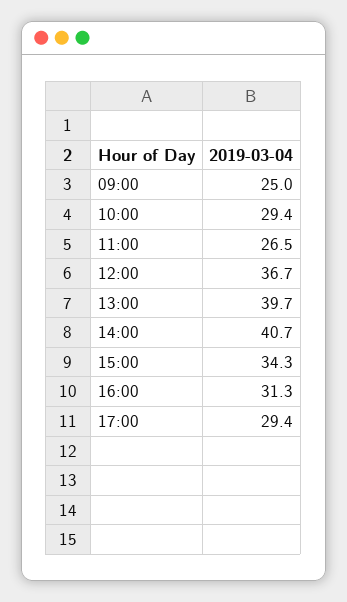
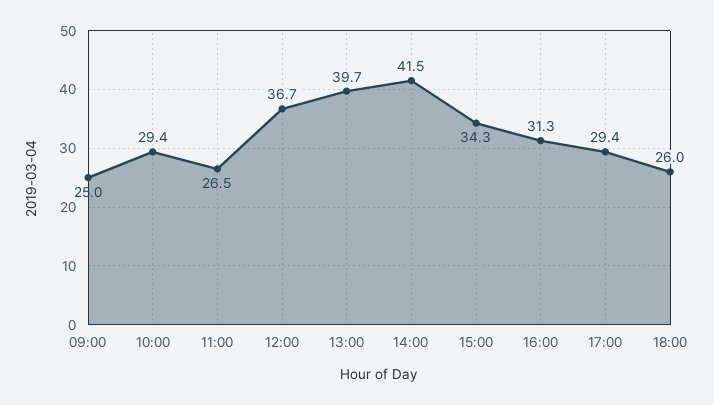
14:00: 40.7 -> 41.5
18:00: none -> 26

